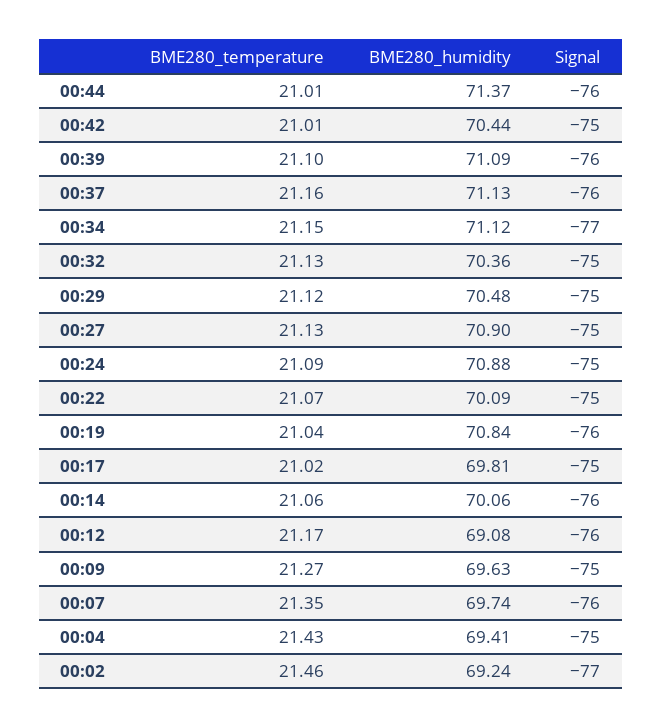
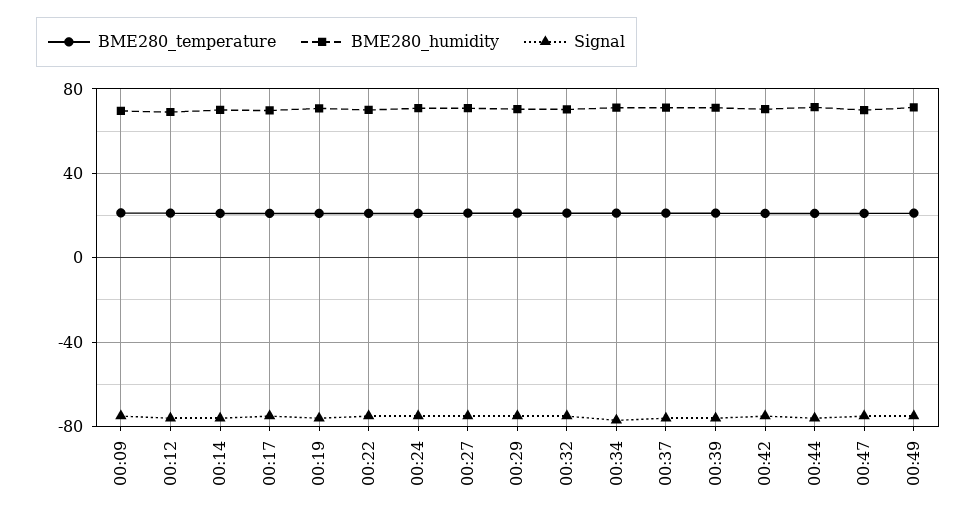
BME280_temperature, 00:07: 21.35 -> none
BME280_humidity, 00:07: 69.74 -> none
Signal, 00:07: -76 -> none
BME280_temperature, 00:04: 21.43 -> none
BME280_humidity, 00:04: 69.41 -> none
Signal, 00:04: -75 -> none
BME280_temperature, 00:02: 21.46 -> none
BME280_humidity, 00:02: 69.24 -> none
Signal, 00:02: -77 -> none
BME280_temperature, 00:47: none -> 20
BME280_humidity, 00:47: none -> 70
Signal, 00:47: none -> -75
BME280_temperature, 00:49: none -> 20
BME280_humidity, 00:49: none -> 70
Signal, 00:49: none -> -75

